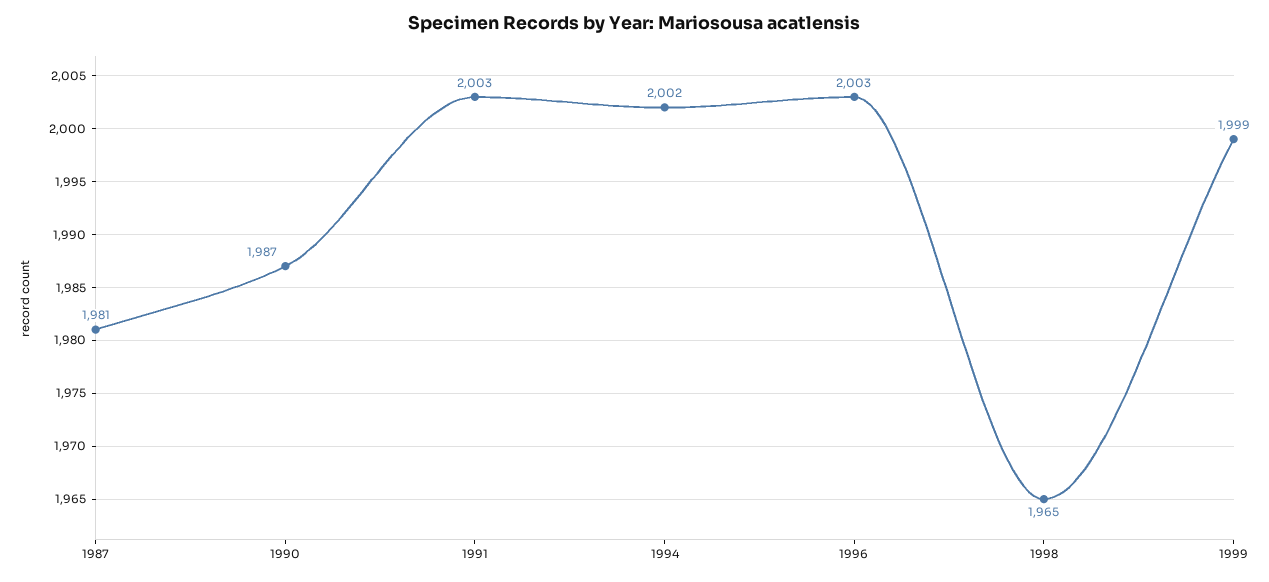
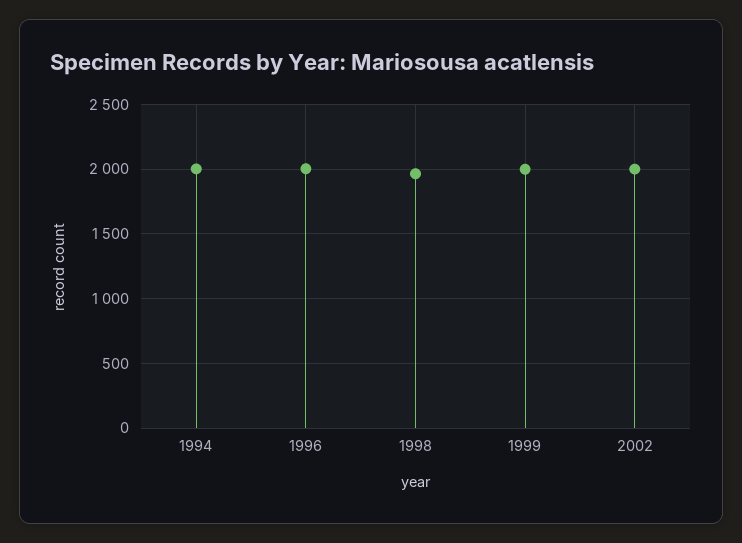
1987: 1981 -> none
1990: 1987 -> none
1991: 2003 -> none
2002: none -> 2000

